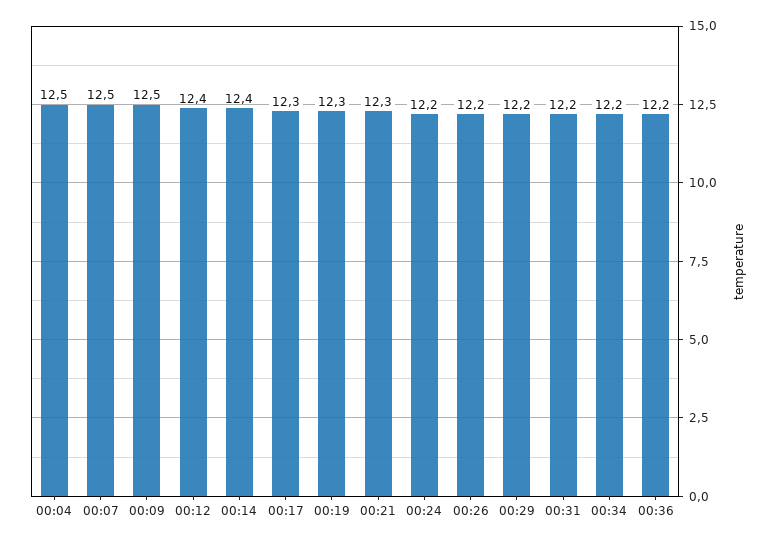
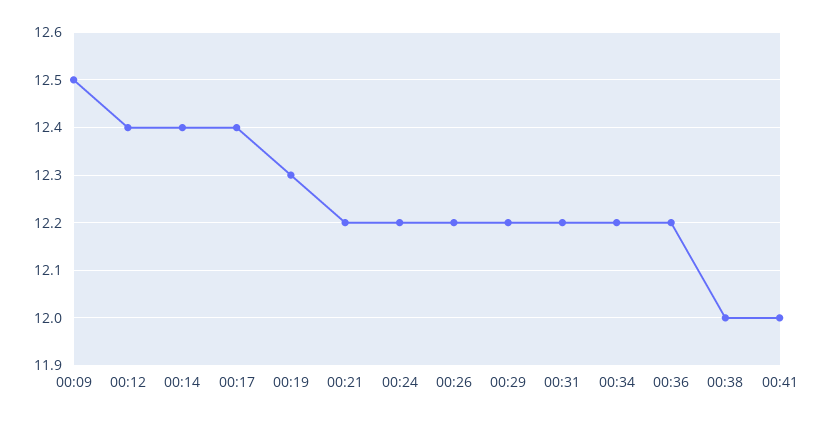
00:04: 12.5 -> none
00:07: 12.5 -> none
00:17: 12.3 -> 12.4
00:21: 12.3 -> 12.2
00:38: none -> 12
00:41: none -> 12

